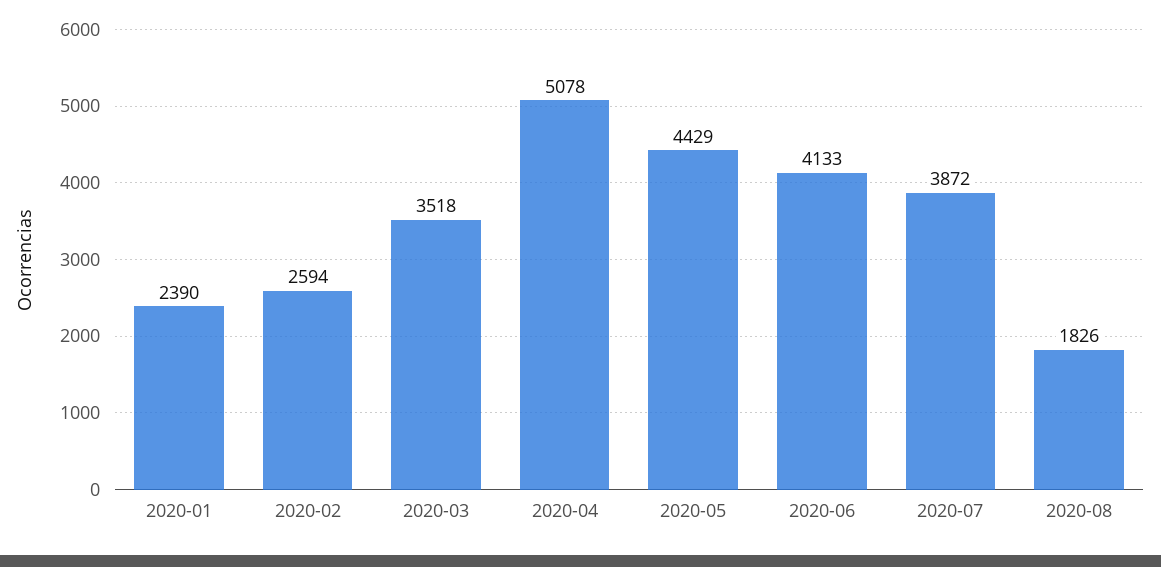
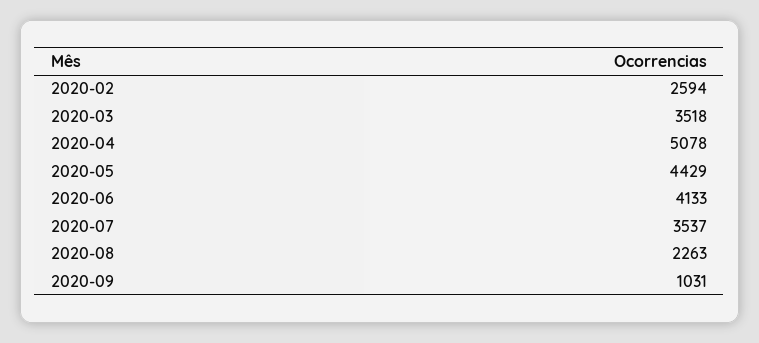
2020-01: 2390 -> none
2020-07: 3872 -> 3537
2020-08: 1826 -> 2263
2020-09: none -> 1031

